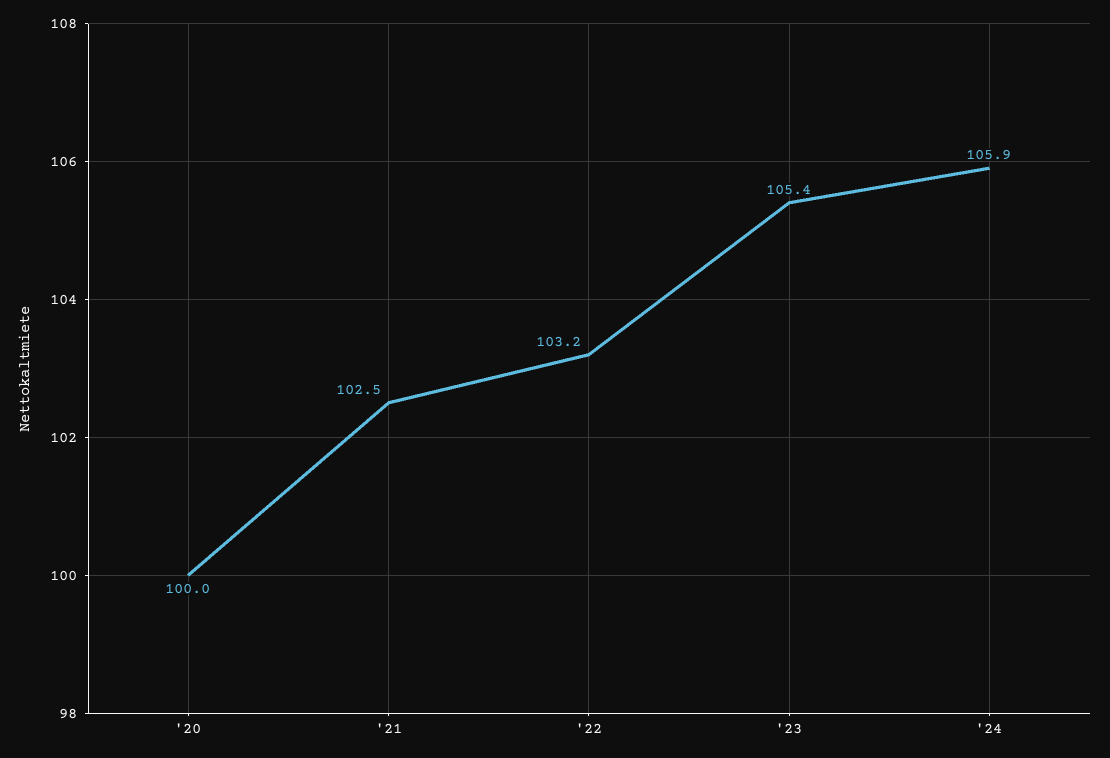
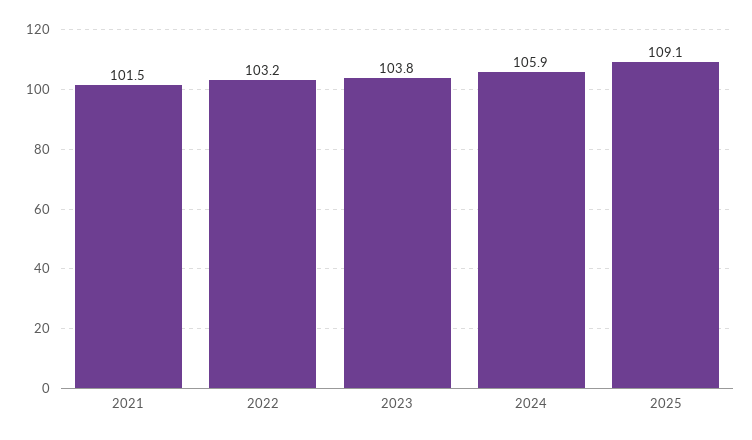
'20: 100 -> none
'21: 102.5 -> 101.5
'23: 105.4 -> 103.8
2025: none -> 109.1

